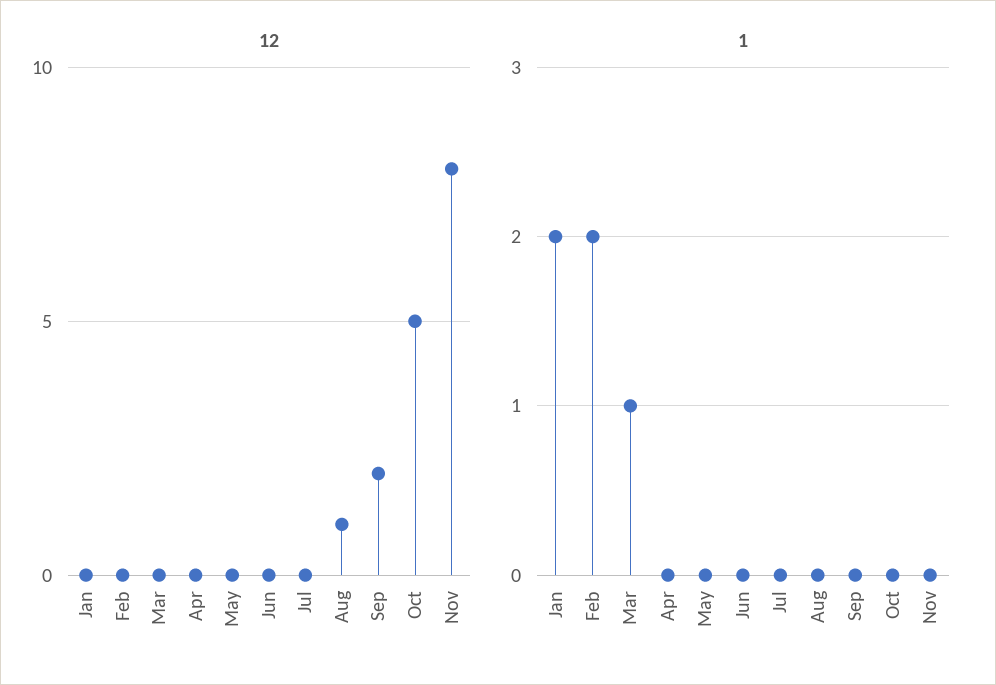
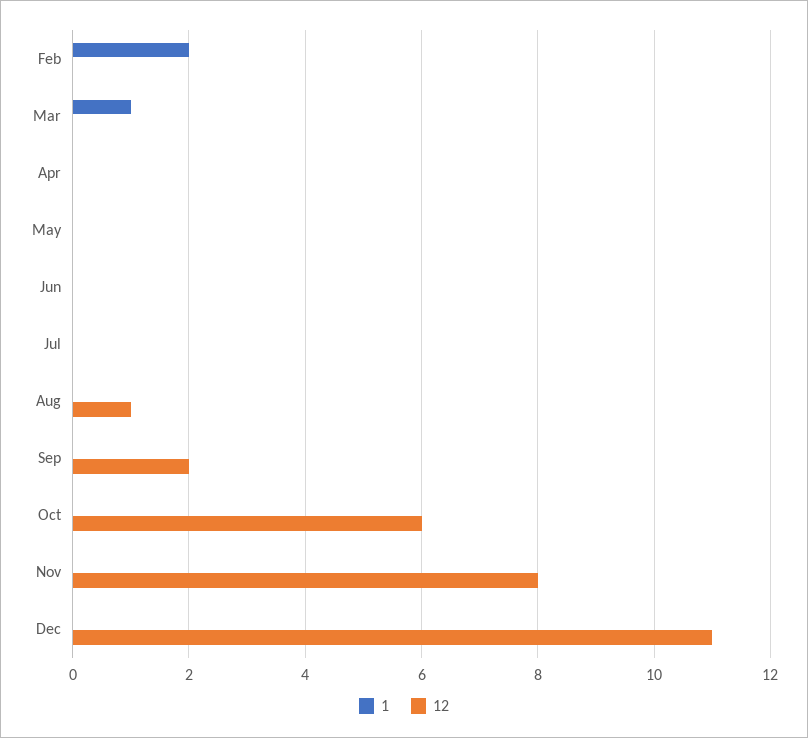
12, Jan: 0 -> none
12, Oct: 5 -> 6
1, Jan: 2 -> none
1, Dec: none -> 0
12, Dec: none -> 11

